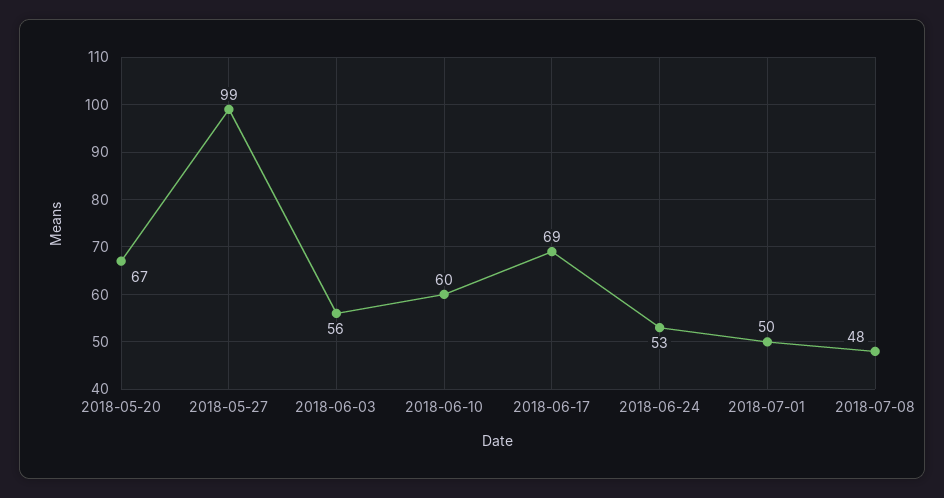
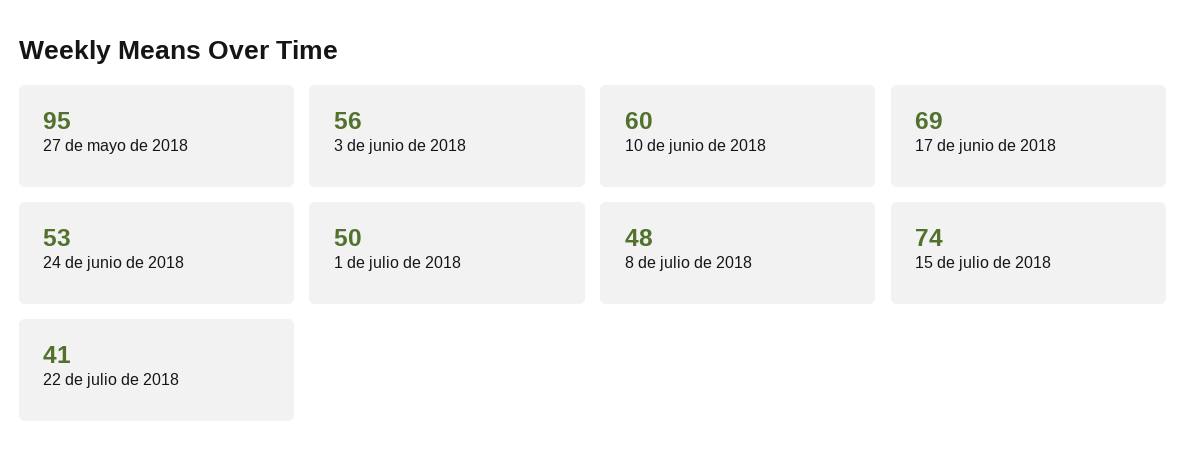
2018-05-20: 67 -> none
2018-05-27: 99 -> 95
15 de julio de 2018: none -> 74
22 de julio de 2018: none -> 41

